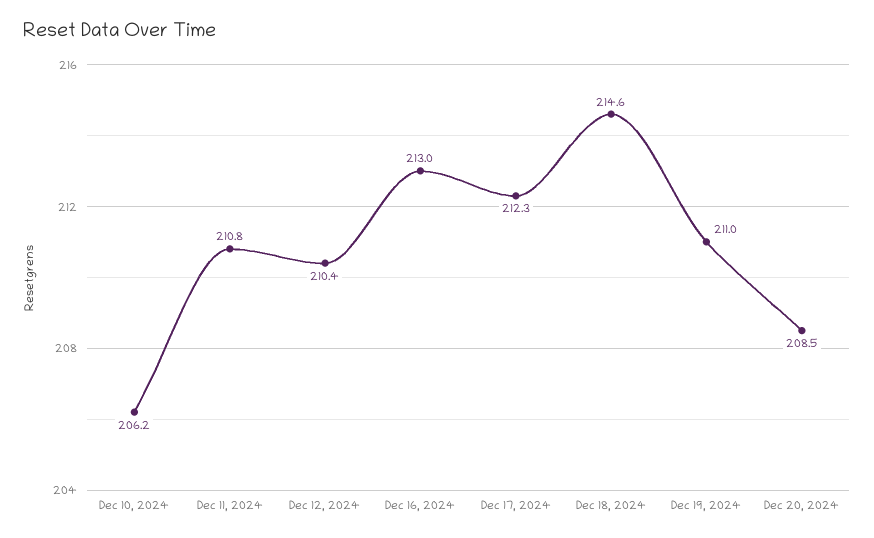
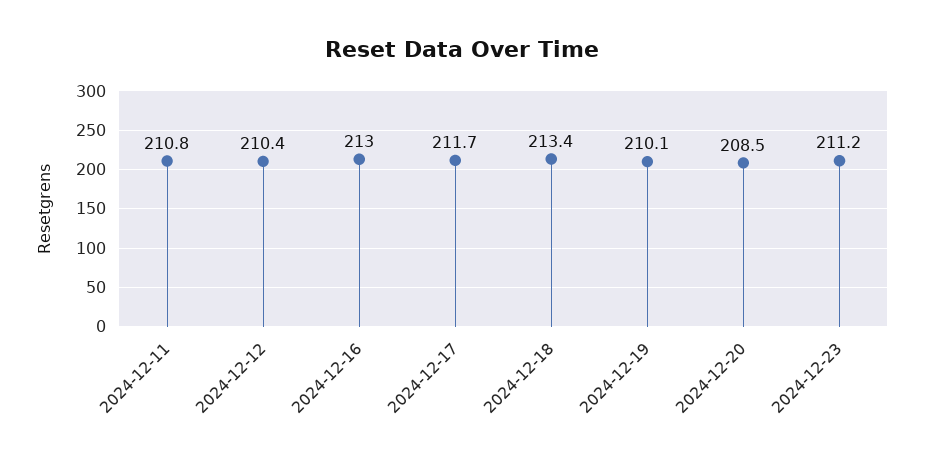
Dec 10, 2024: 206.2 -> none
Dec 17, 2024: 212.3 -> 211.7
Dec 18, 2024: 214.6 -> 213.4
Dec 19, 2024: 211 -> 210.1
2024-12-23: none -> 211.2

